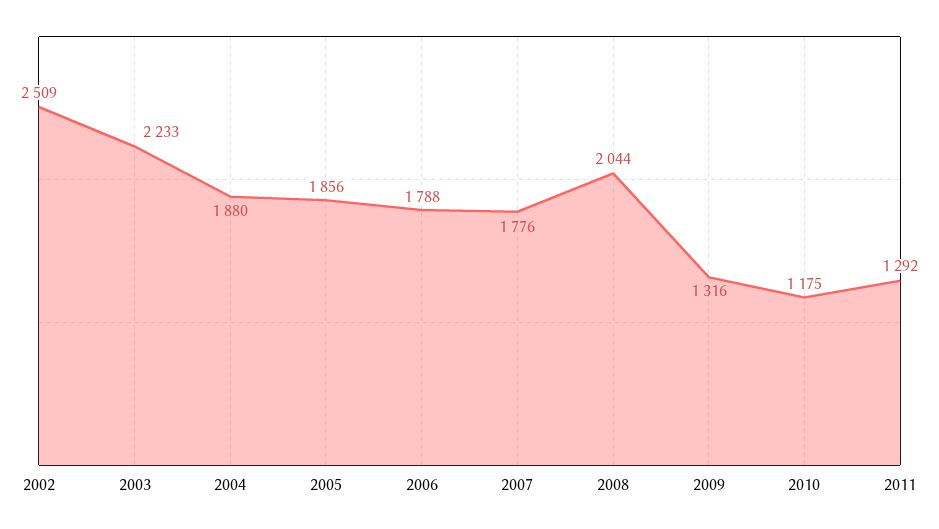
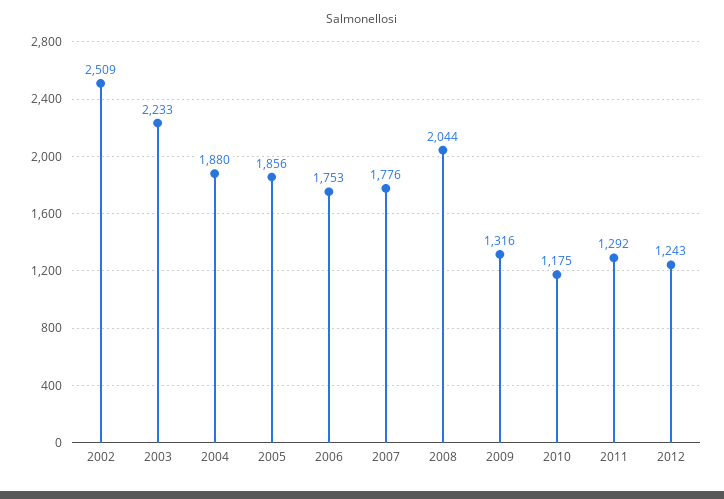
2006: 1788 -> 1753
2012: none -> 1243

